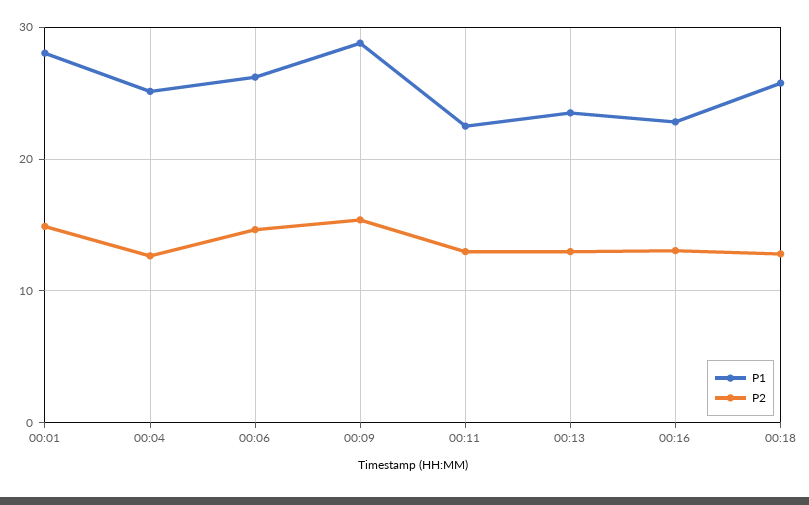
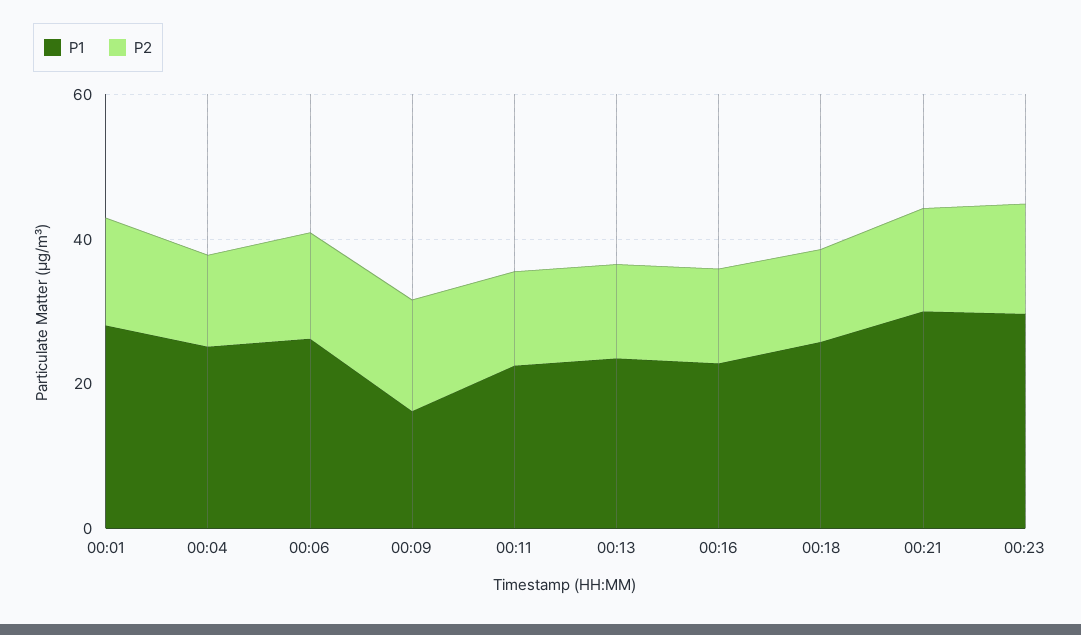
P1, 00:09: 29 -> 15
P1, 00:21: none -> 30
P2, 00:21: none -> 15
P1, 00:23: none -> 30
P2, 00:23: none -> 15

